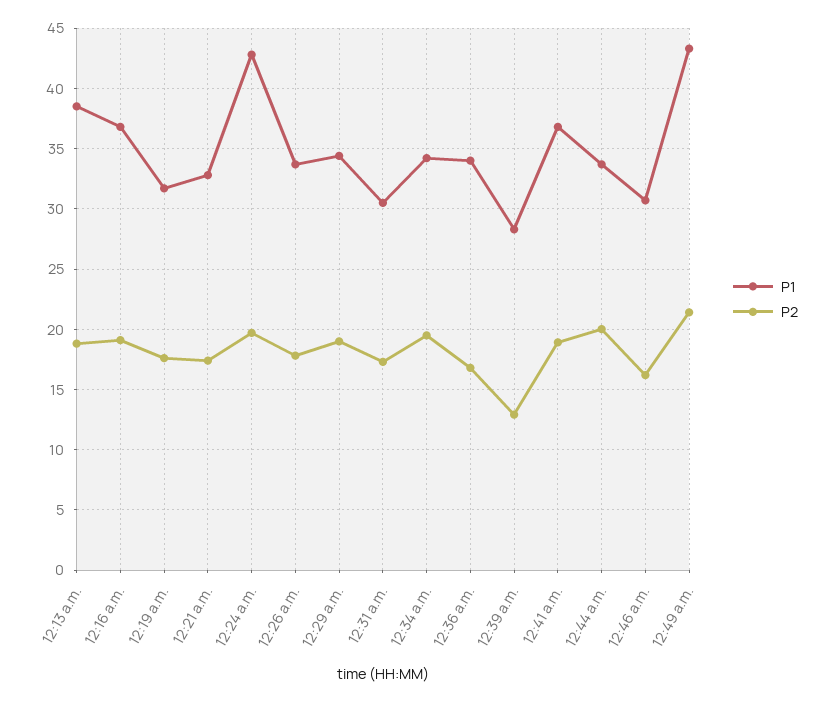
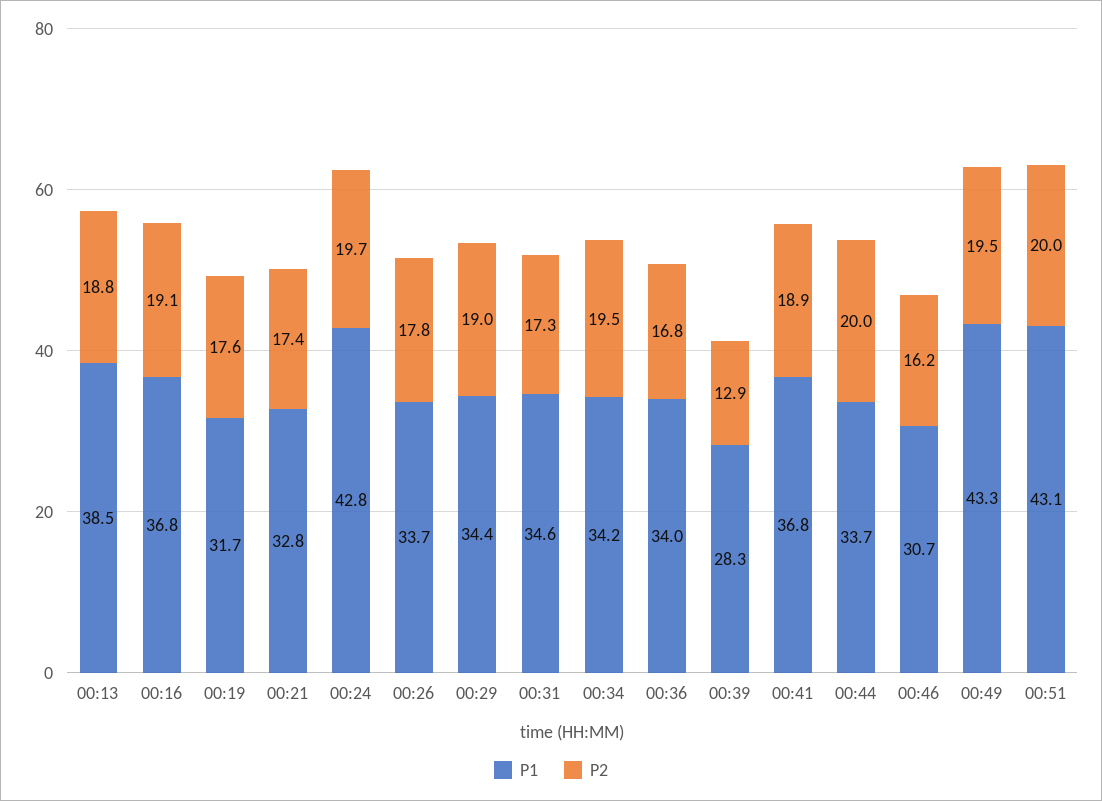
P1, 12:31 a.m.: 30.5 -> 34.6
P2, 12:49 a.m.: 21.5 -> 19.5
P1, 00:51: none -> 43.1
P2, 00:51: none -> 20

